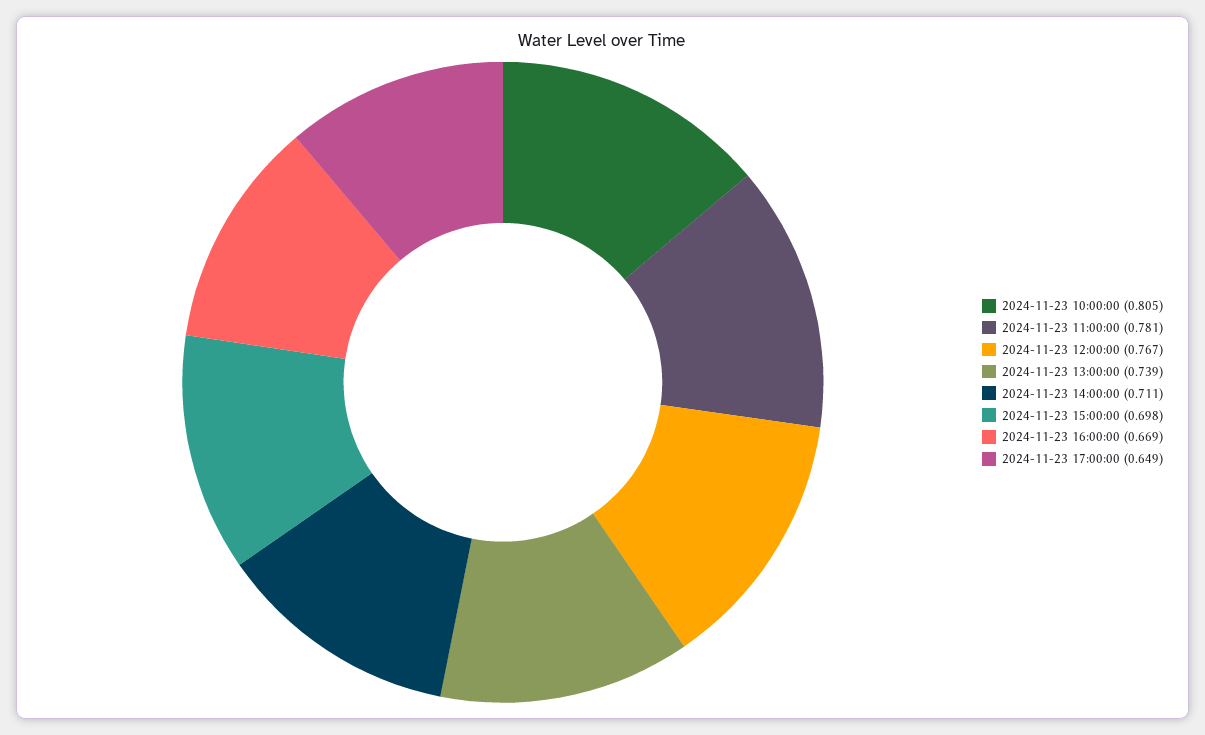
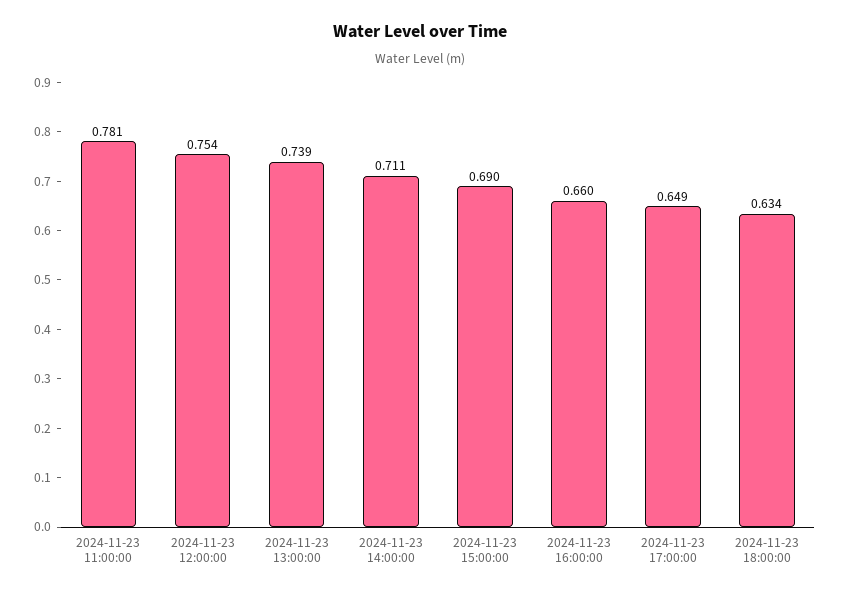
2024-11-23 10:00:00: 0.805 -> none
2024-11-23 12:00:00: 0.767 -> 0.754
2024-11-23 15:00:00: 0.698 -> 0.69
2024-11-23 16:00:00: 0.669 -> 0.66
2024-11-23 18:00:00: none -> 0.634

